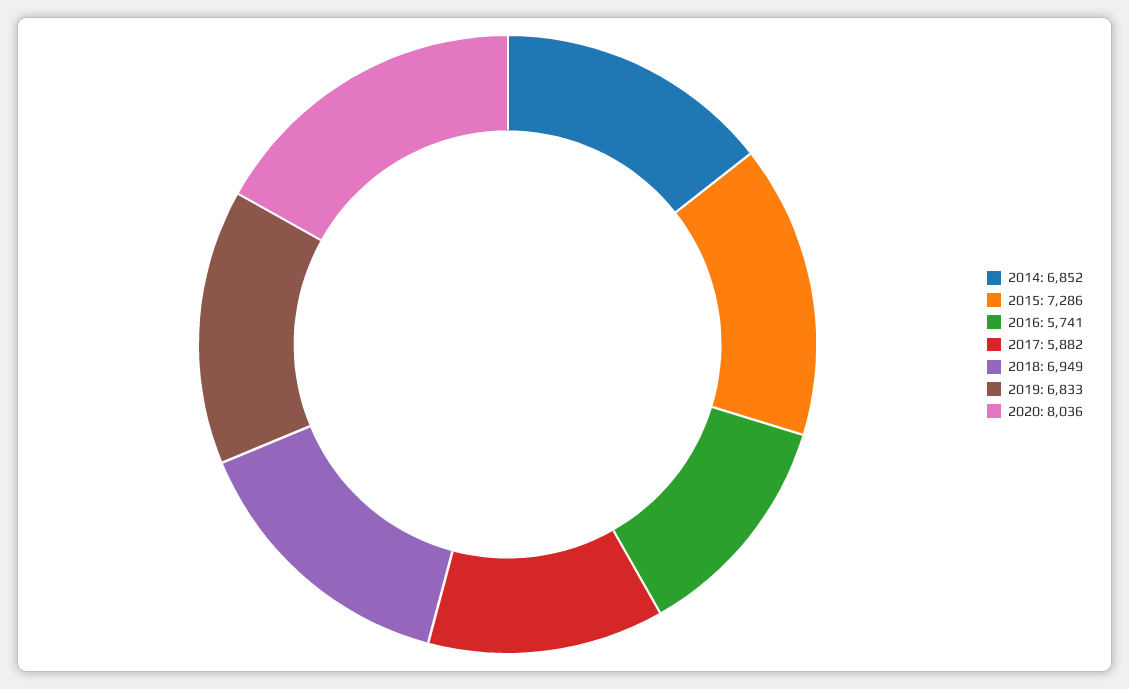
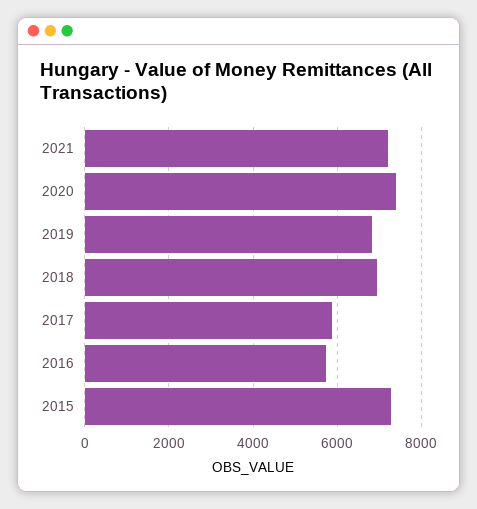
2014: 6852 -> none
2020: 8036 -> 7400
2021: none -> 7200

